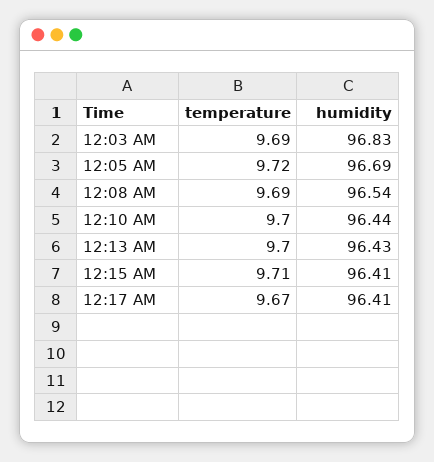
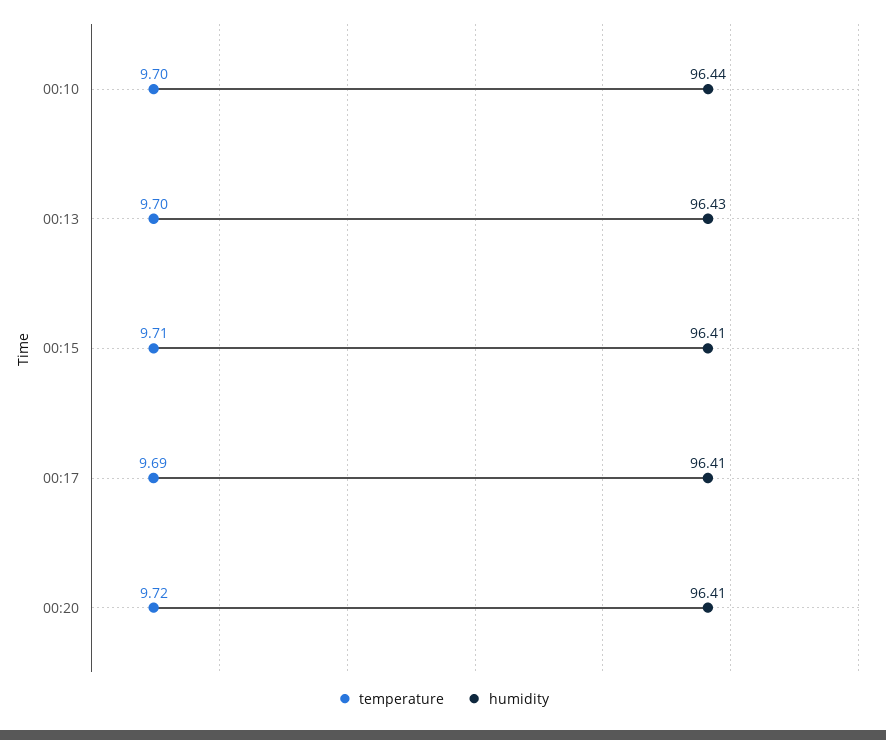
temperature, 12:03 AM: 9.69 -> none
humidity, 12:03 AM: 96.83 -> none
temperature, 12:05 AM: 9.72 -> none
humidity, 12:05 AM: 96.69 -> none
temperature, 12:08 AM: 9.69 -> none
humidity, 12:08 AM: 96.54 -> none
temperature, 12:17 AM: 9.67 -> 9.69
temperature, 00:20: none -> 9.72
humidity, 00:20: none -> 96.41

